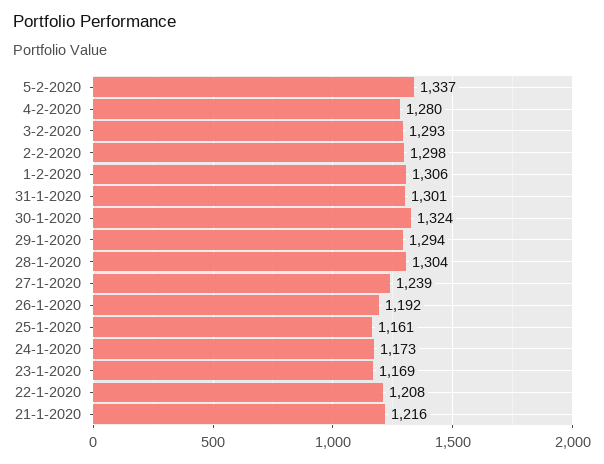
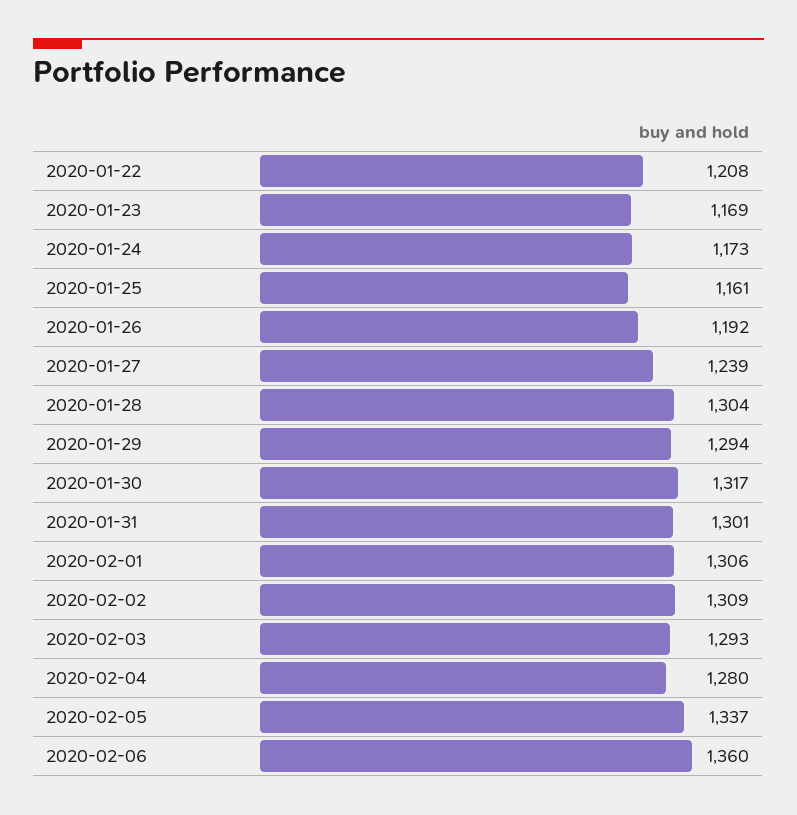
2-2-2020: 1298 -> 1309
30-1-2020: 1324 -> 1317
21-1-2020: 1216 -> none
2020-02-06: none -> 1360

